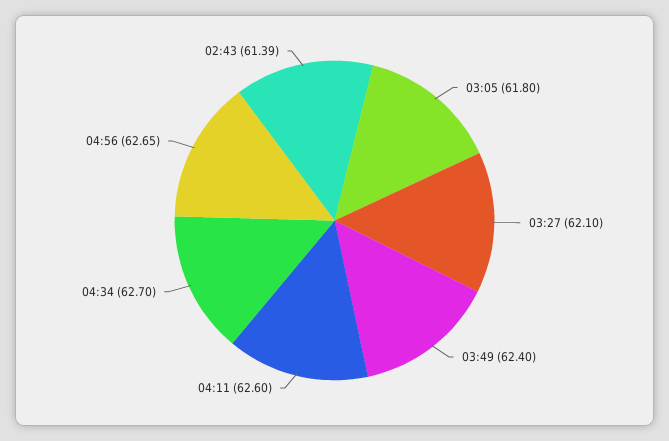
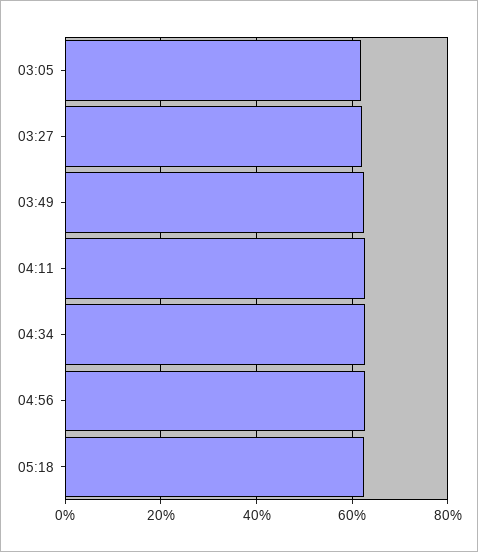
02:43: 61.39 -> none
05:18: none -> 62

